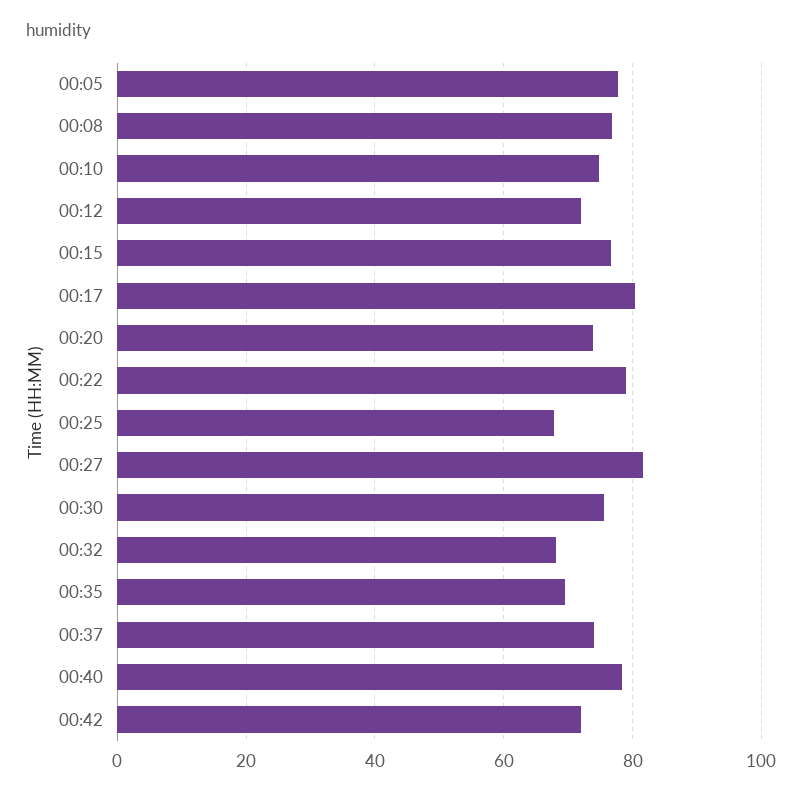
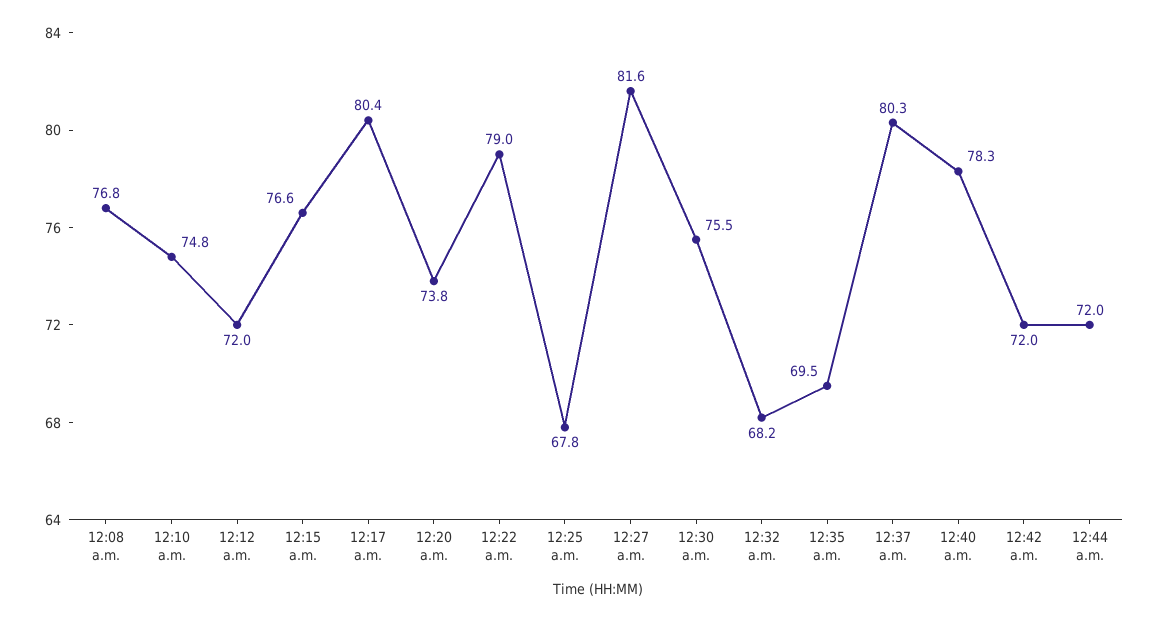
00:05: 78 -> none
00:37: 74 -> 80.3
12:44 a.m.: none -> 72

